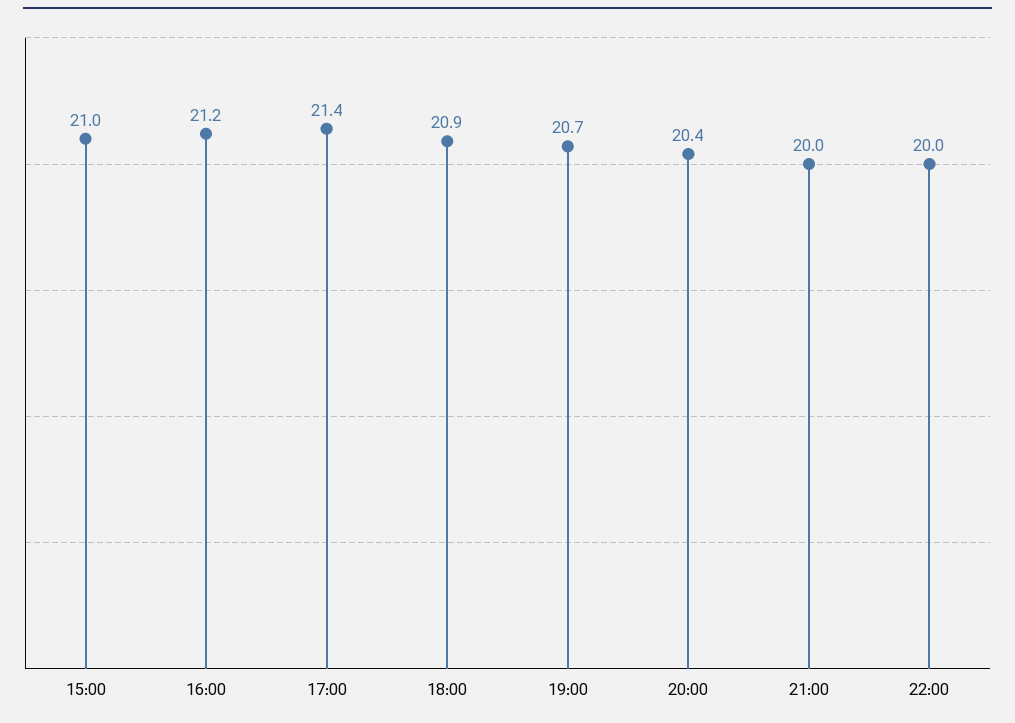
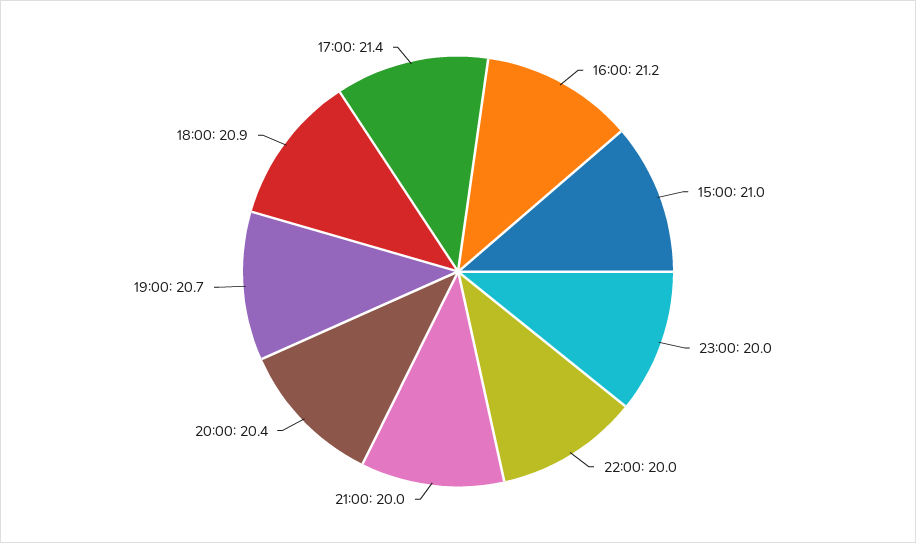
23:00: none -> 20

